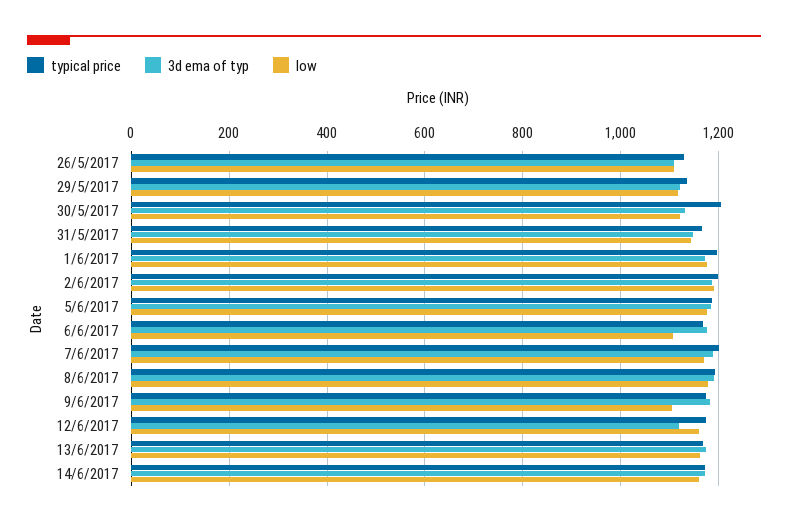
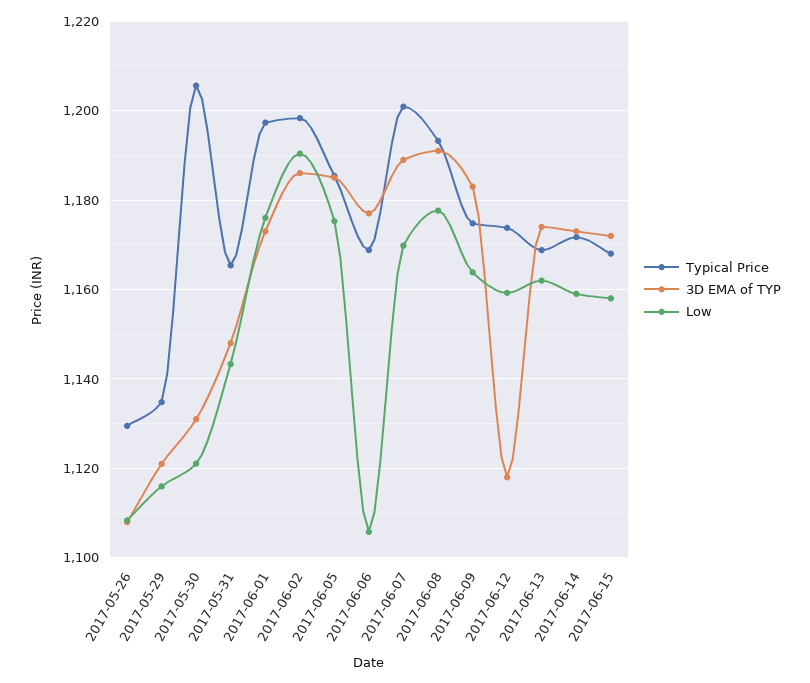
low, 9/6/2017: 1100 -> 1164
typical price, 2017-06-15: none -> 1168
3d ema of typ, 2017-06-15: none -> 1172
low, 2017-06-15: none -> 1158

